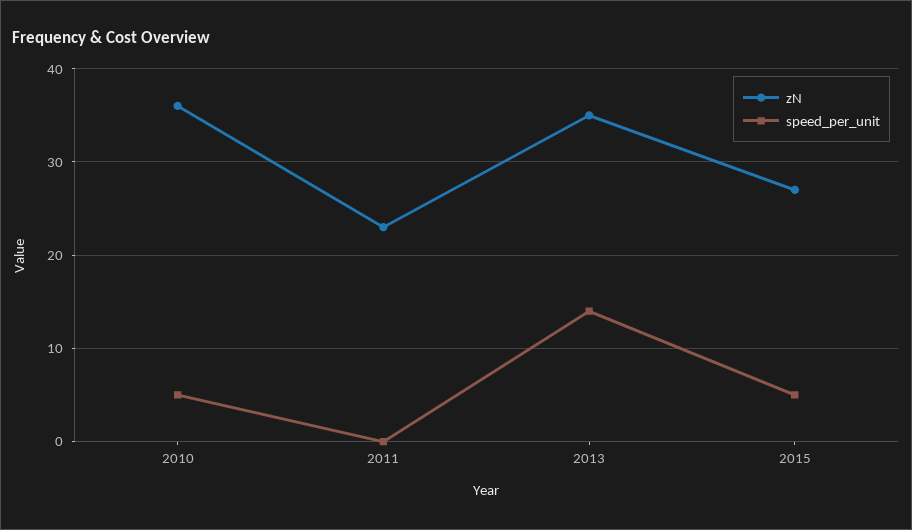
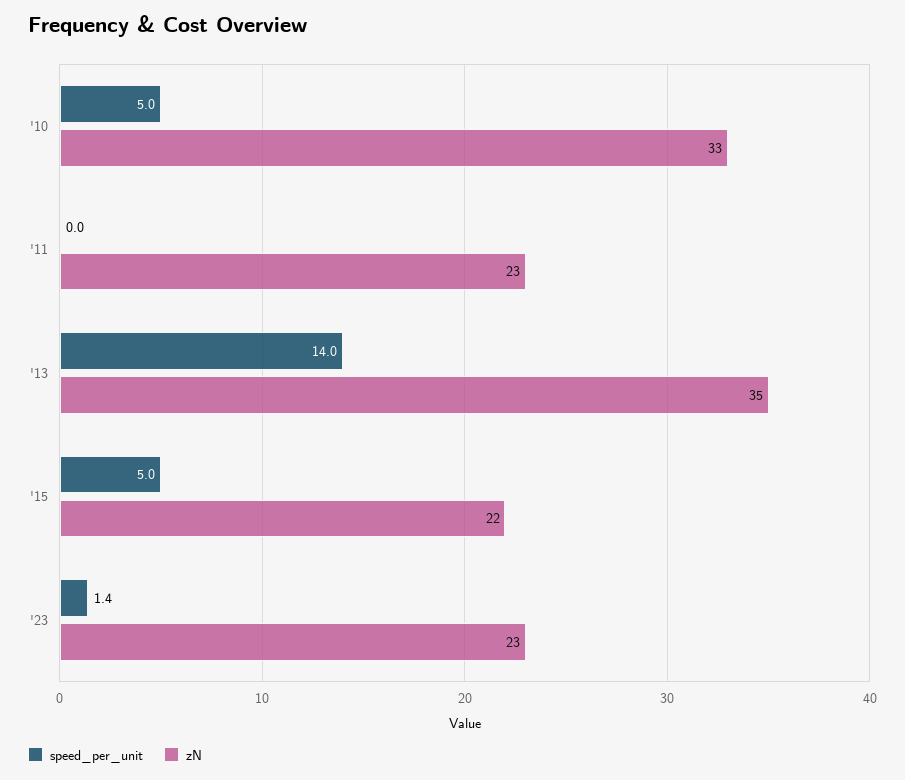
zN, 2010: 36 -> 33
zN, 2015: 27 -> 22
speed_per_unit, '23: none -> 1.4
zN, '23: none -> 23

